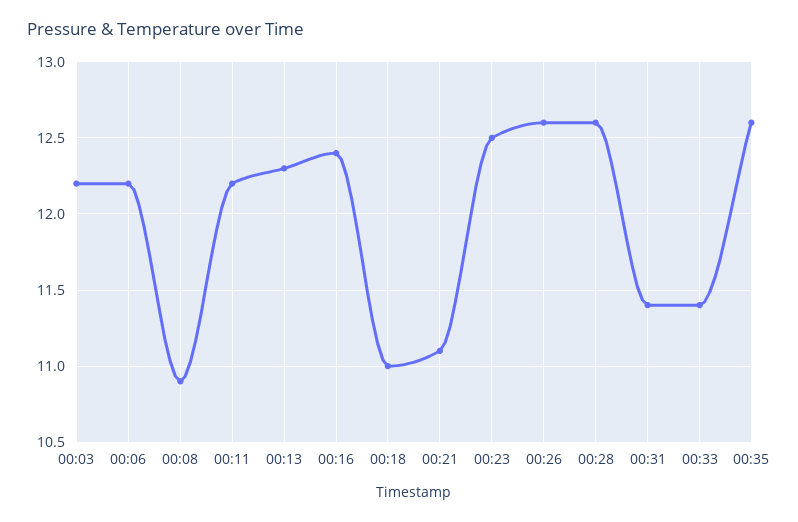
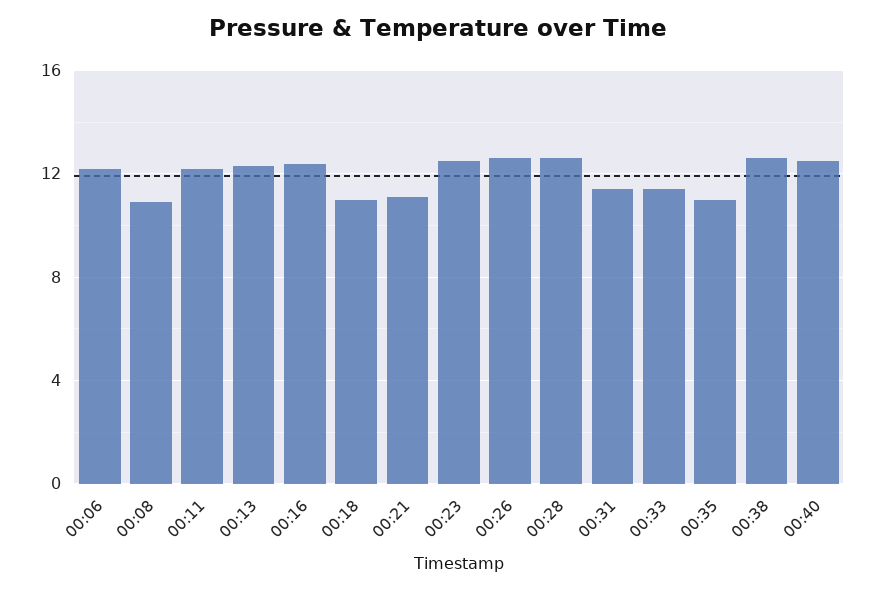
00:03: 12.2 -> none
00:35: 12.6 -> 11
00:38: none -> 12.5
00:40: none -> 12.5

